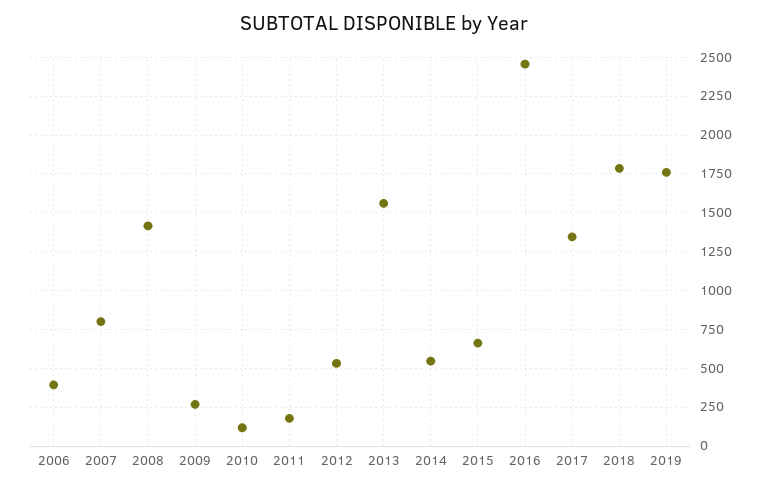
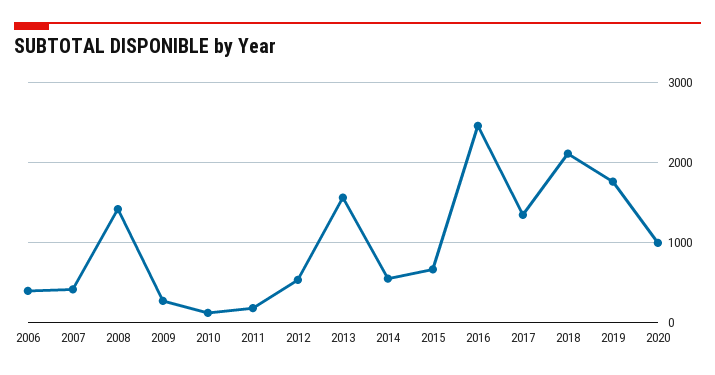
2007: 800 -> 400
2018: 1800 -> 2100
2020: none -> 1000

